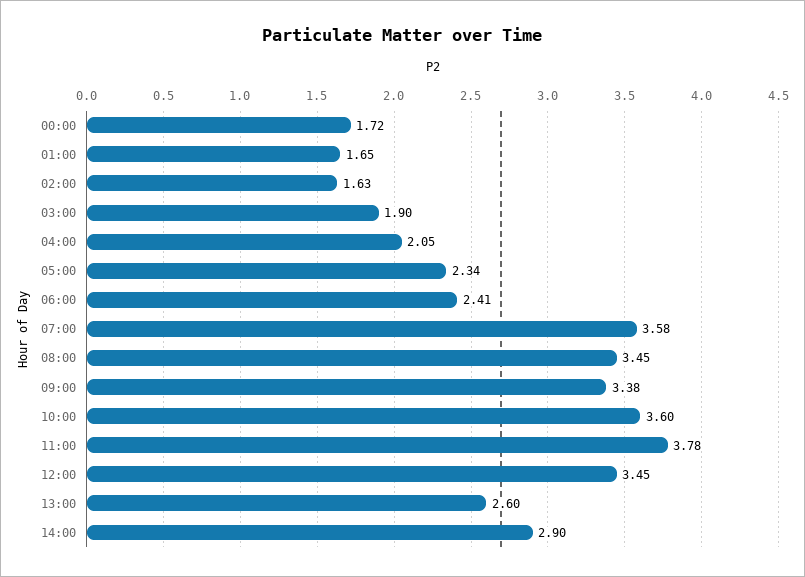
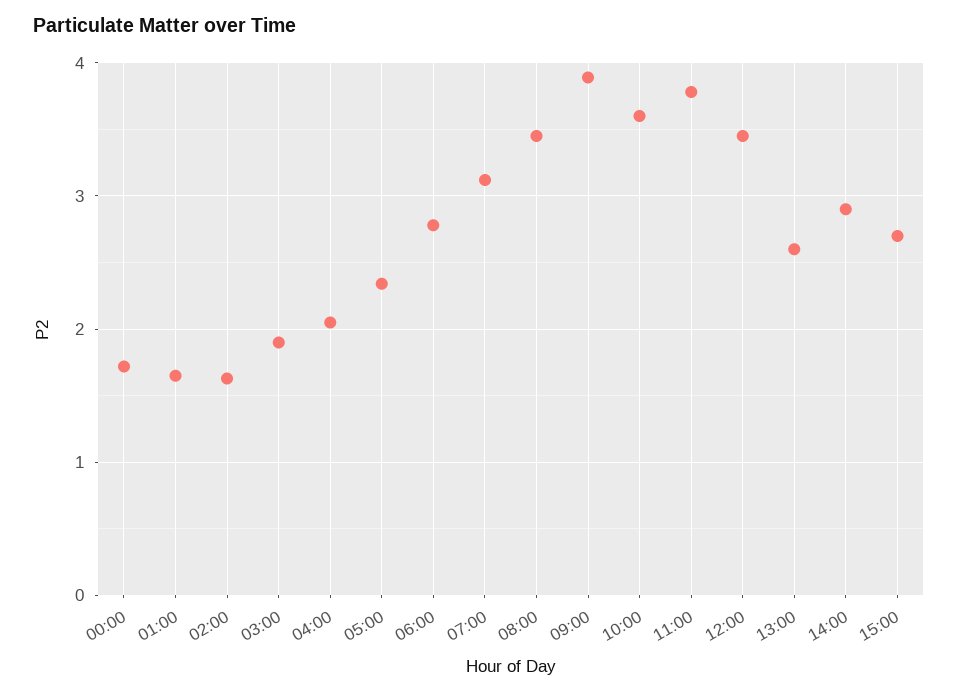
06:00: 2.41 -> 2.8
07:00: 3.58 -> 3.1
09:00: 3.38 -> 3.9
15:00: none -> 2.7

